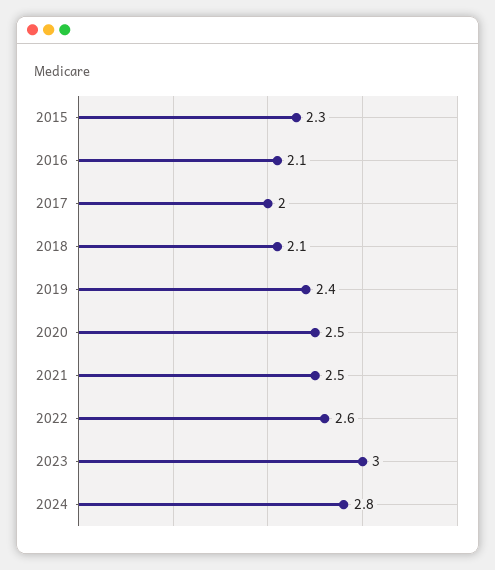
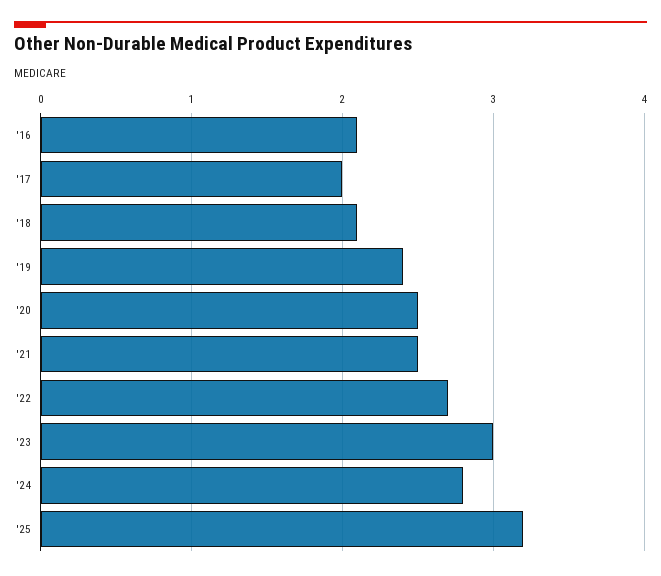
2015: 2.3 -> none
2022: 2.6 -> 2.7
'25: none -> 3.2

